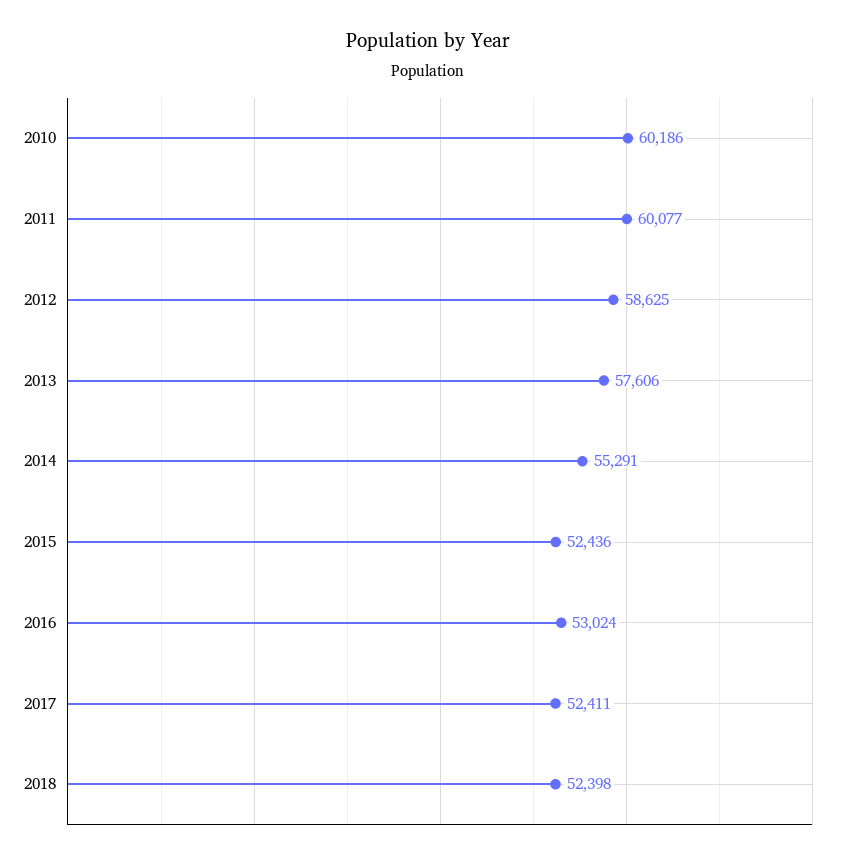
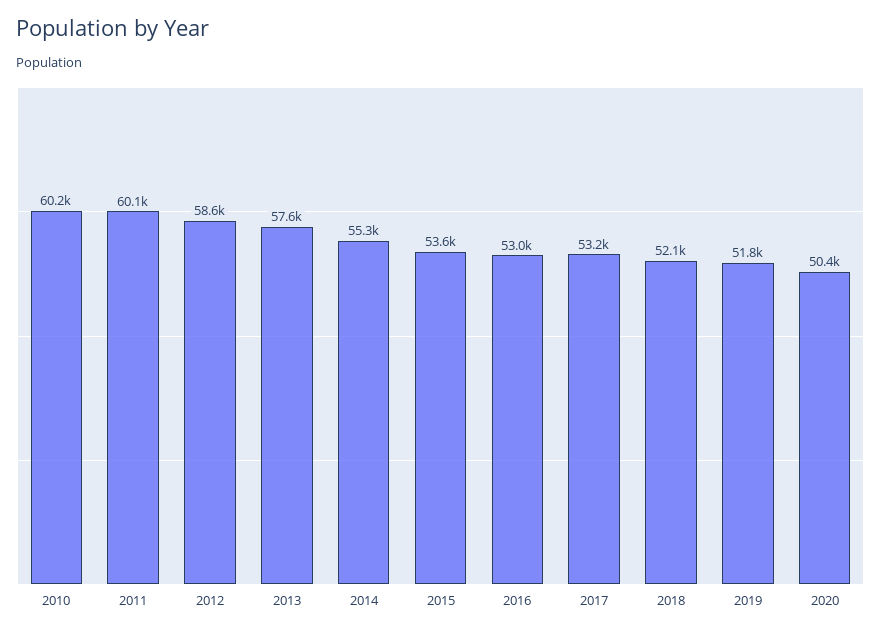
2015: 52436 -> 53600
2017: 52411 -> 53200
2018: 52398 -> 52100
2019: none -> 51800
2020: none -> 50400

